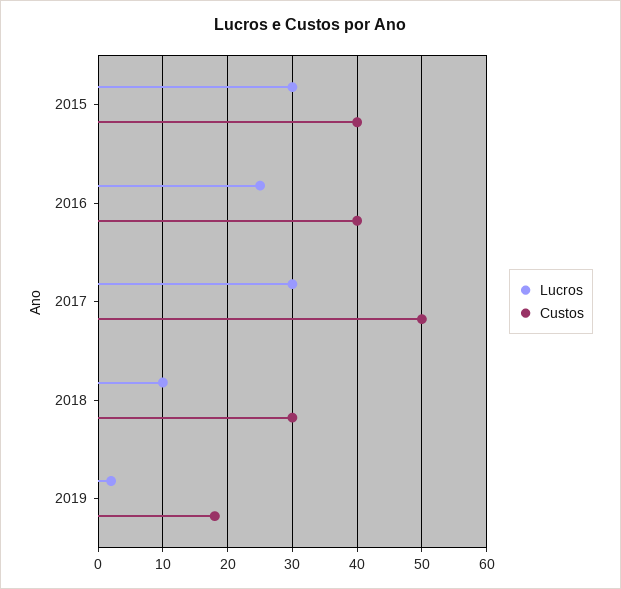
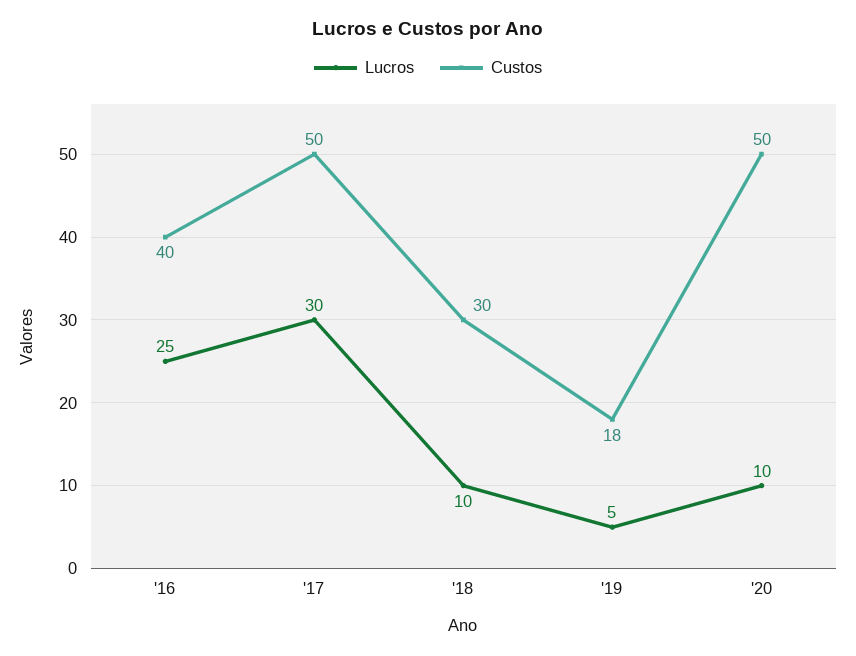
Lucros, 2015: 30 -> none
Custos, 2015: 40 -> none
Lucros, 2019: 2 -> 5
Lucros, '20: none -> 10
Custos, '20: none -> 50

